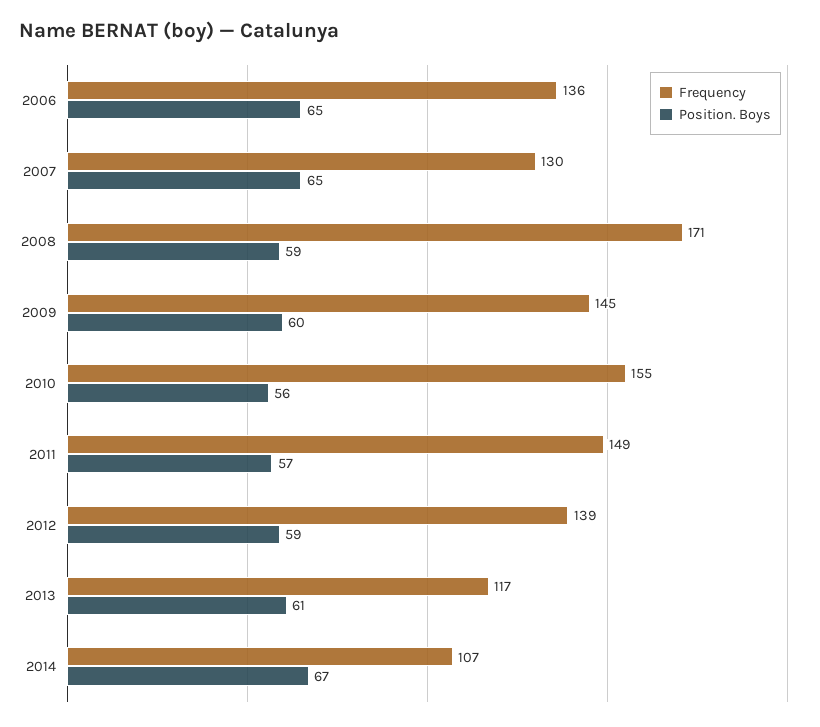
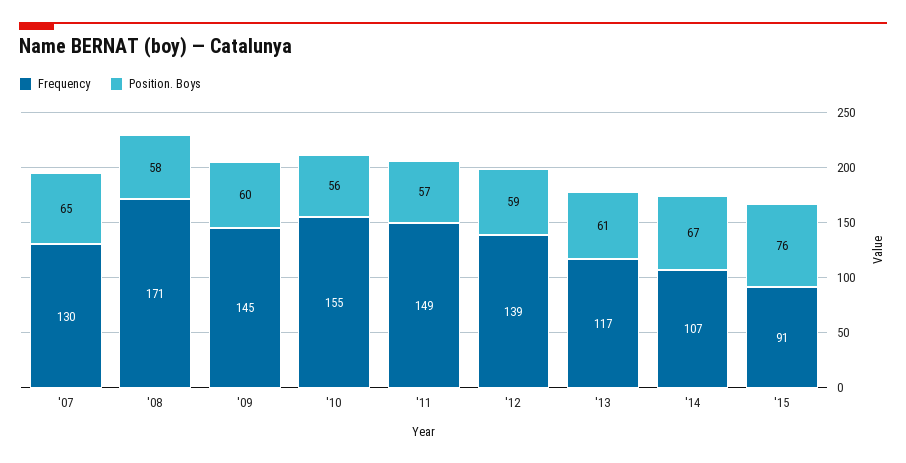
Frequency, 2006: 136 -> none
Position. Boys, 2006: 65 -> none
Position. Boys, 2008: 59 -> 58
Frequency, '15: none -> 91
Position. Boys, '15: none -> 76

